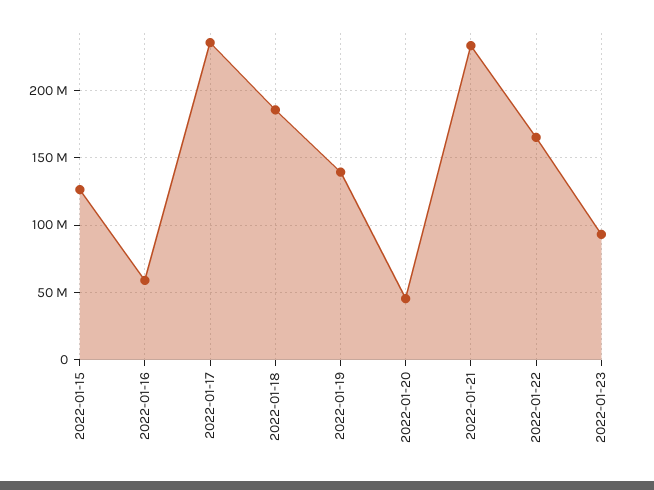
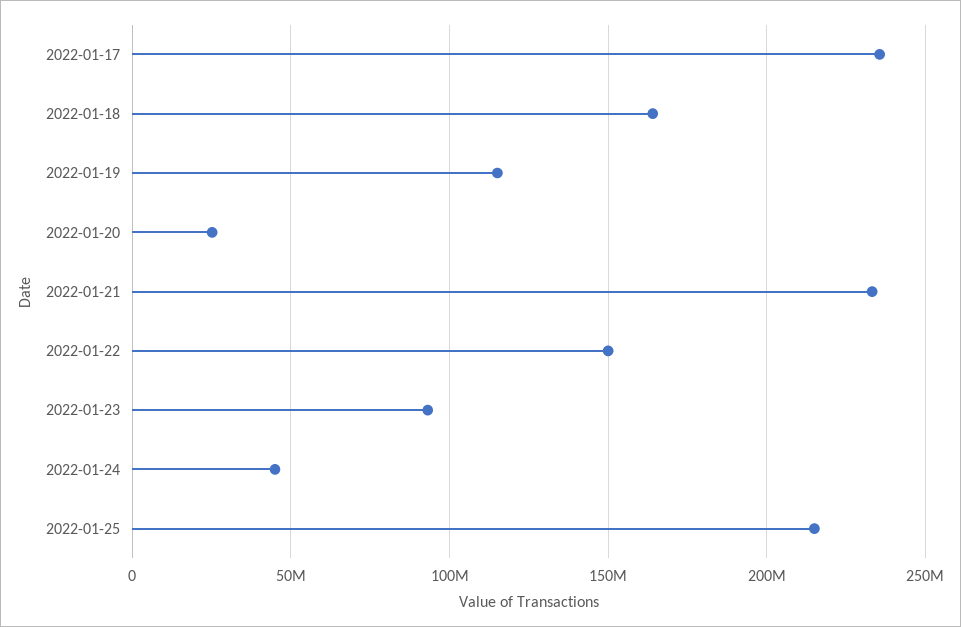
2022-01-15: 125000000 -> none
2022-01-16: 60000000 -> none
2022-01-18: 185000000 -> 165000000
2022-01-19: 140000000 -> 115000000
2022-01-20: 45000000 -> 25000000
2022-01-22: 165000000 -> 150000000
2022-01-24: none -> 45000000
2022-01-25: none -> 215000000

